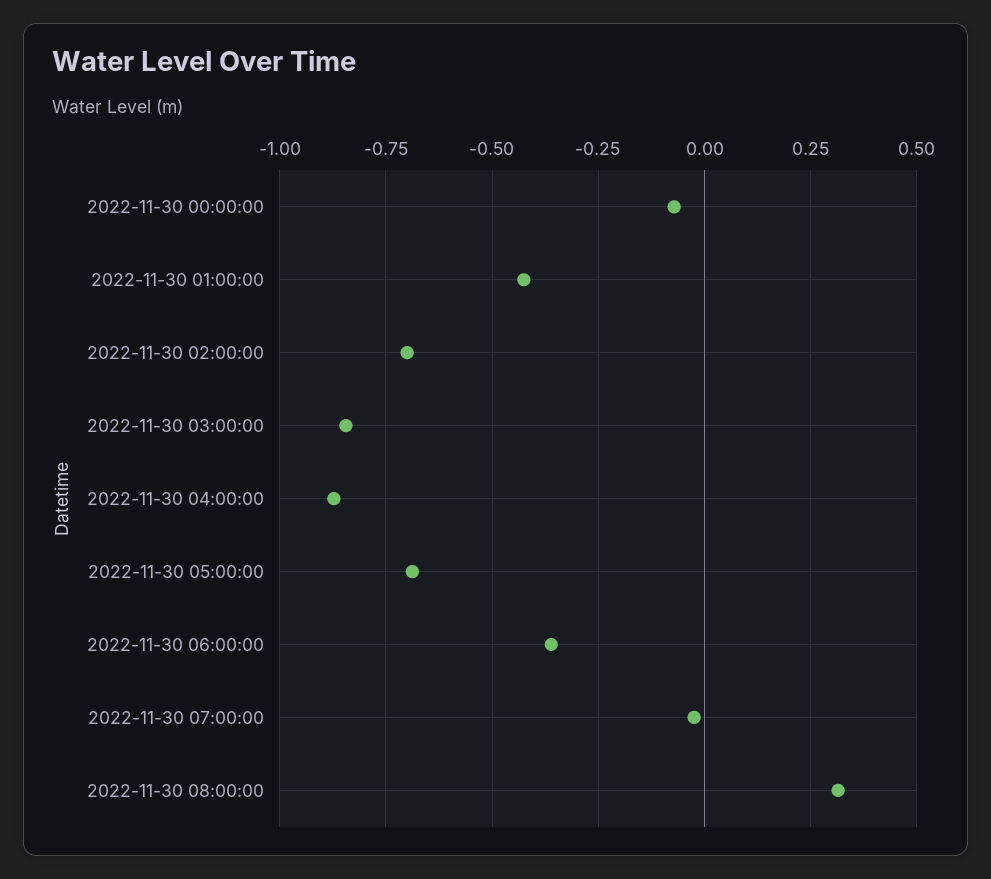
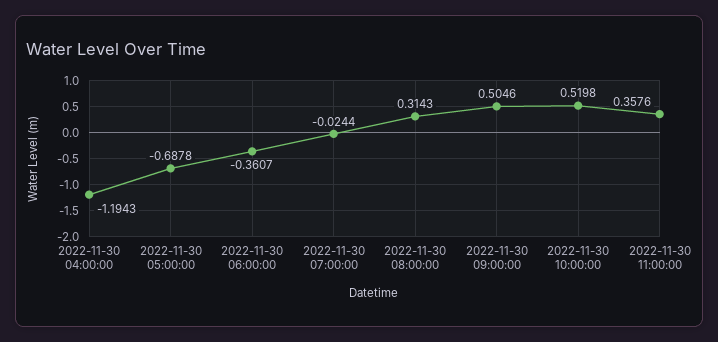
2022-11-30 00:00:00: -0.075 -> none
2022-11-30 01:00:00: -0.425 -> none
2022-11-30 02:00:00: -0.7 -> none
2022-11-30 03:00:00: -0.85 -> none
2022-11-30 04:00:00: -0.875 -> -1.1943
2022-11-30 09:00:00: none -> 0.5046
2022-11-30 10:00:00: none -> 0.5198
2022-11-30 11:00:00: none -> 0.3576

